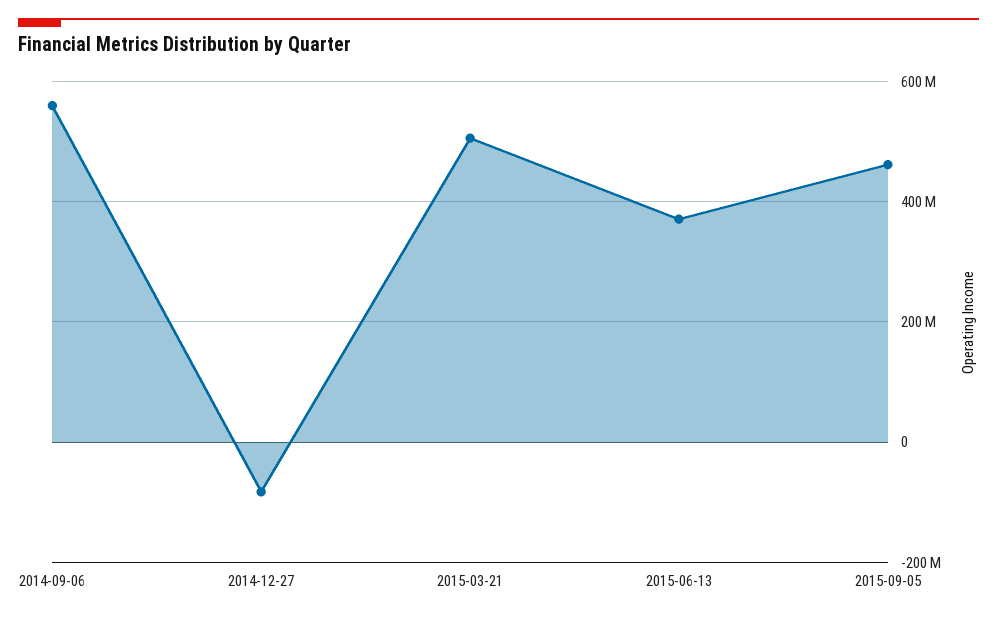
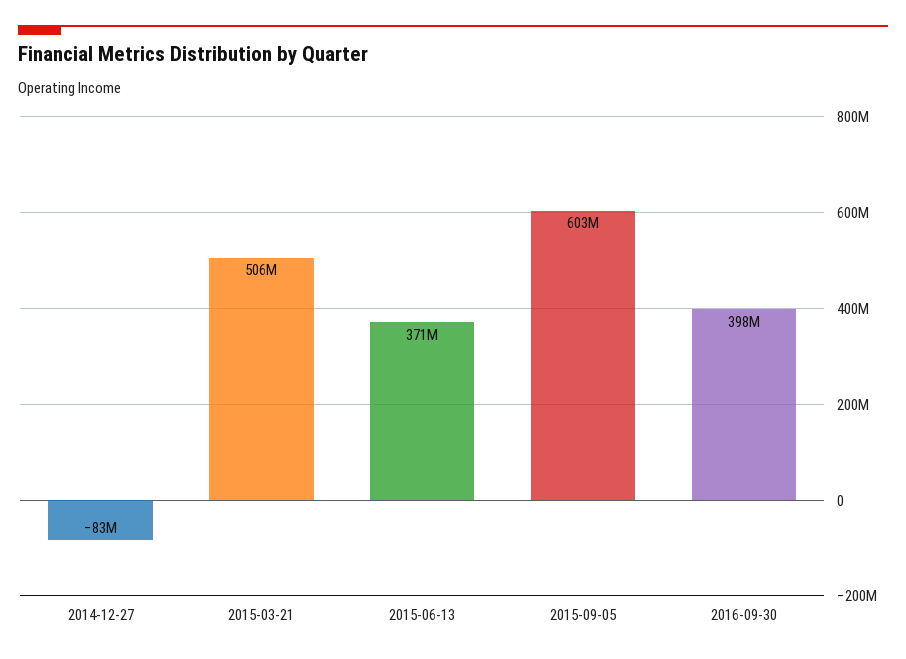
2014-09-06: 560000000 -> none
2015-09-05: 460000000 -> 603000000
2016-09-30: none -> 398000000

